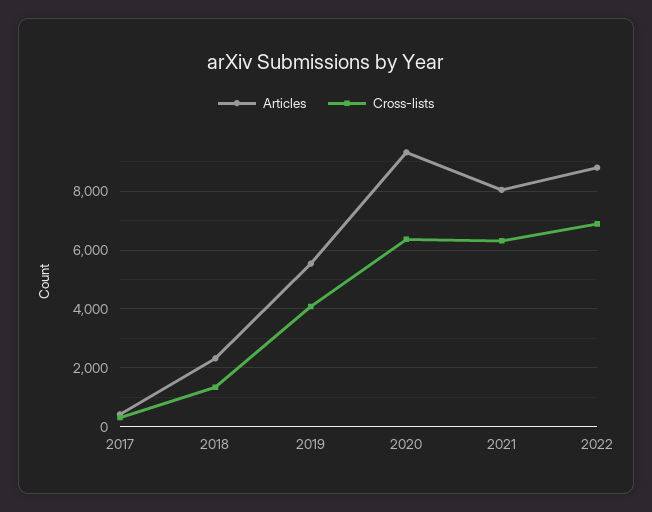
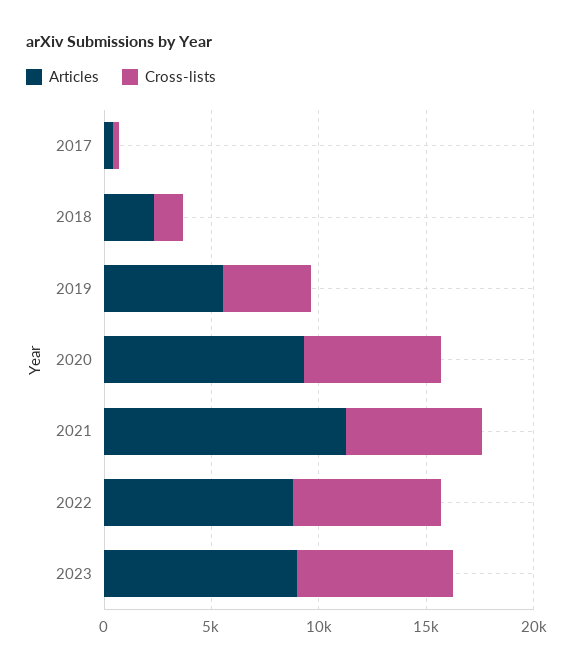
Articles, 2021: 8000 -> 11000
Articles, 2023: none -> 9000
Cross-lists, 2023: none -> 7000

